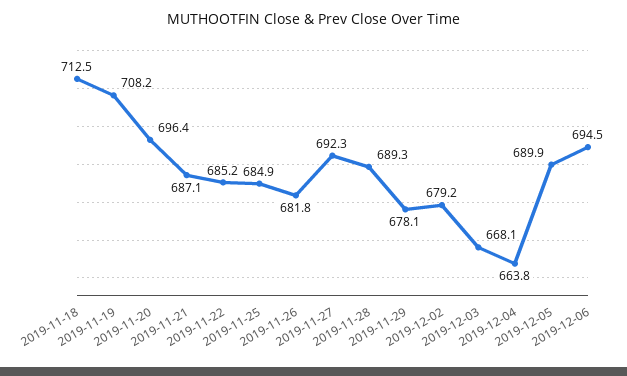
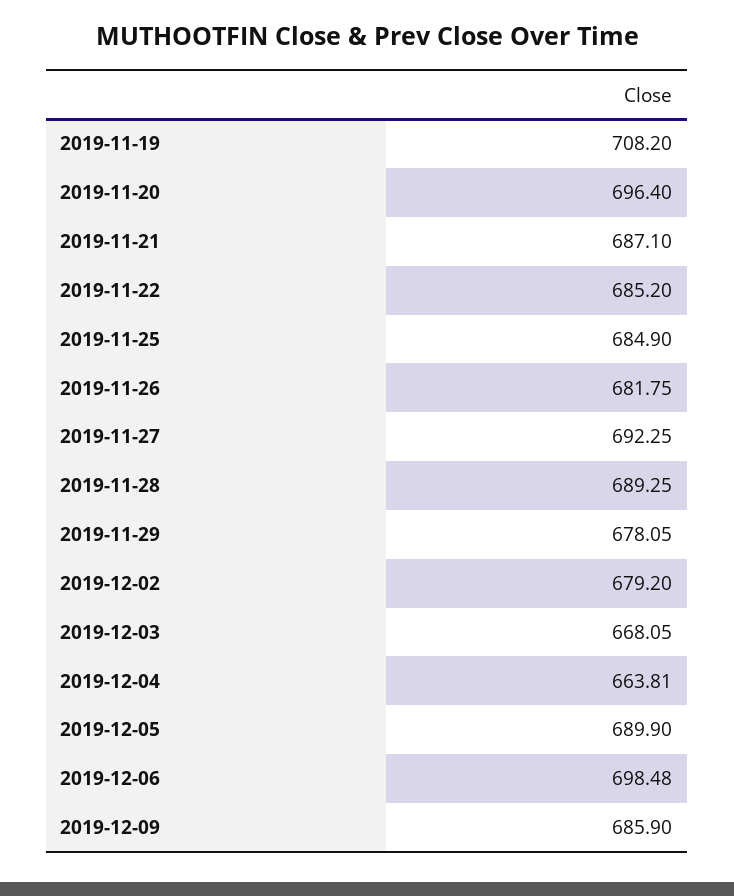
2019-11-18: 712.5 -> none
2019-12-06: 694.5 -> 698.48
2019-12-09: none -> 685.9

